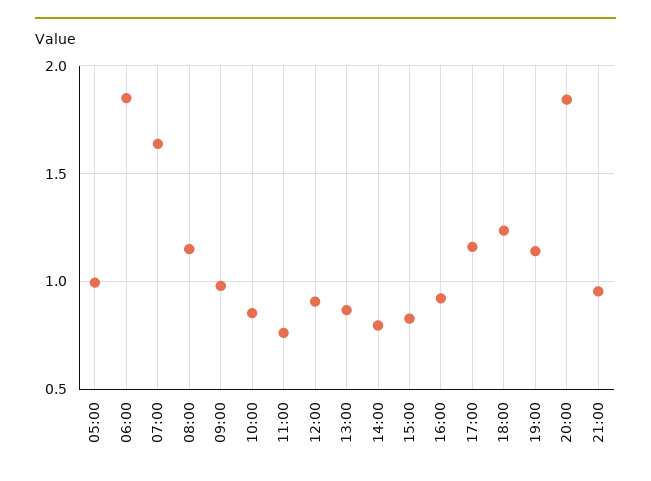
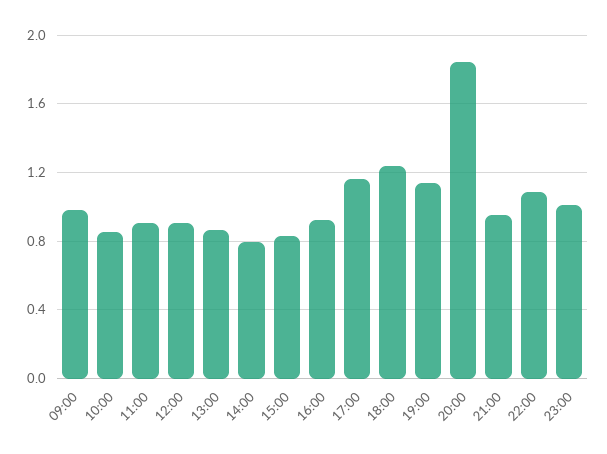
05:00: 1 -> none
06:00: 1.85 -> none
07:00: 1.65 -> none
08:00: 1.15 -> none
11:00: 0.75 -> 0.9
22:00: none -> 1.1
23:00: none -> 1

